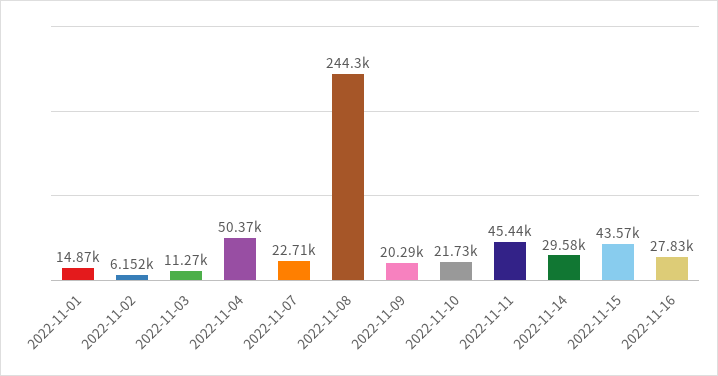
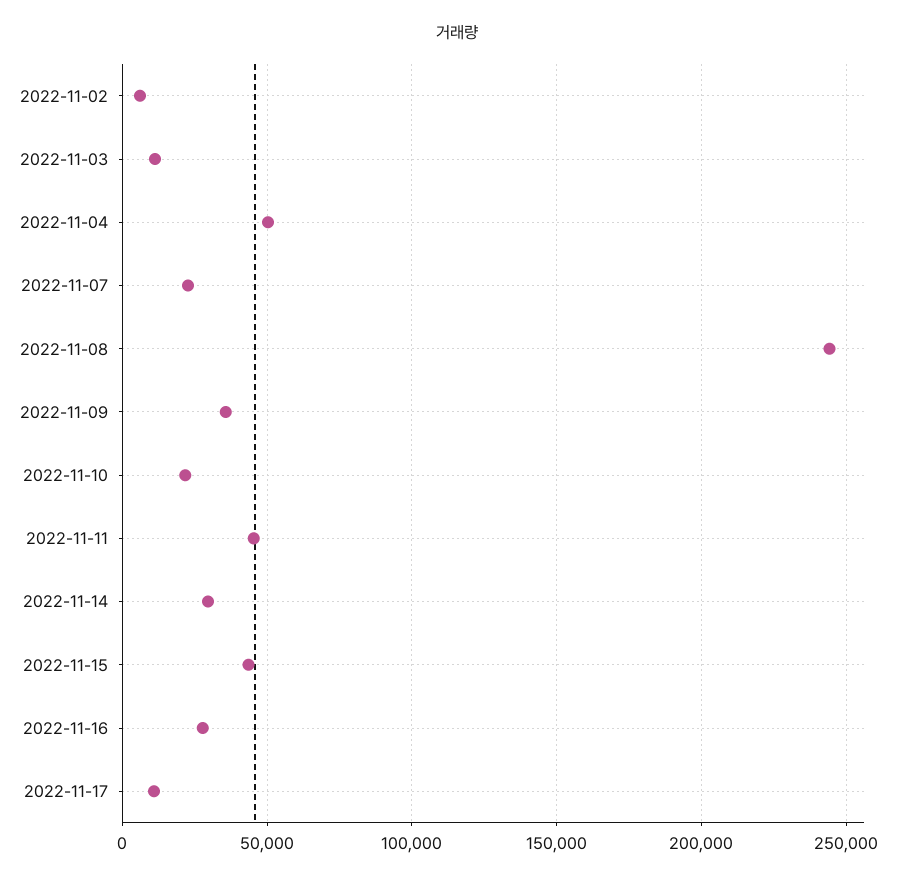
2022-11-01: 14870 -> none
2022-11-09: 20290 -> 35000
2022-11-17: none -> 10000

